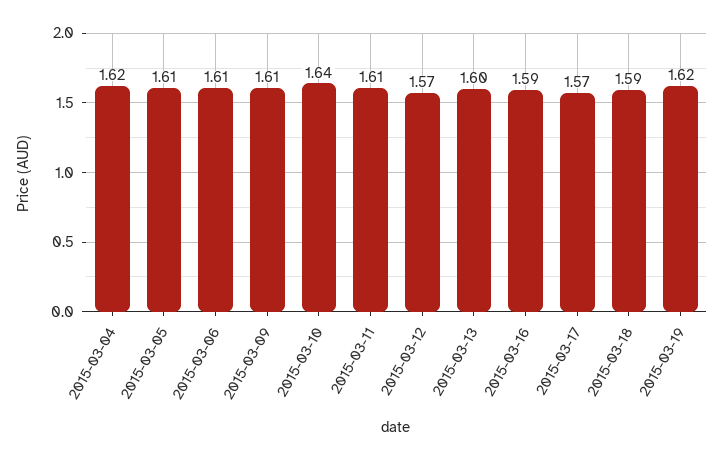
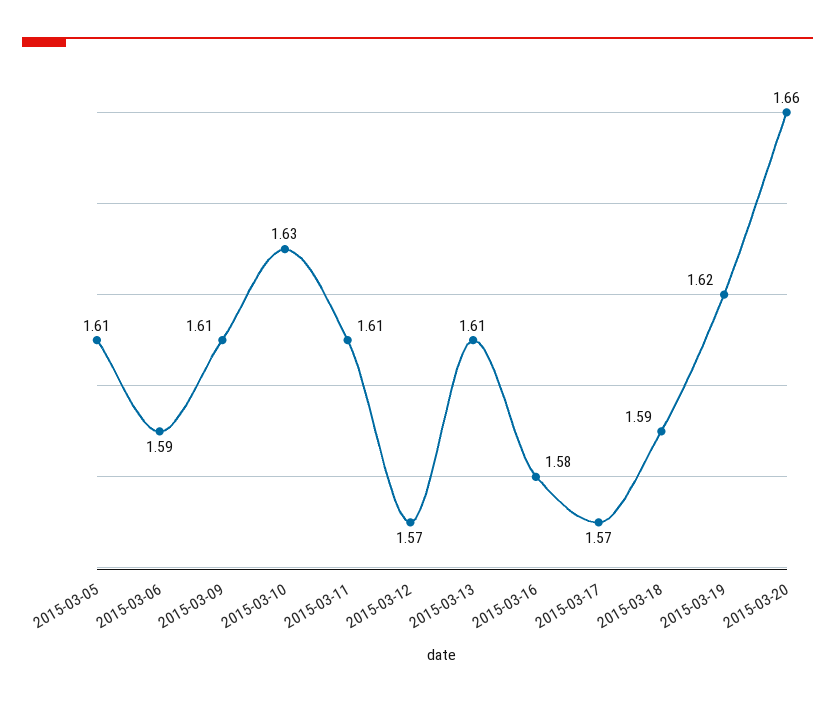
2015-03-04: 1.62 -> none
2015-03-06: 1.61 -> 1.59
2015-03-10: 1.64 -> 1.63
2015-03-13: 1.6 -> 1.61
2015-03-16: 1.59 -> 1.58
2015-03-20: none -> 1.66

